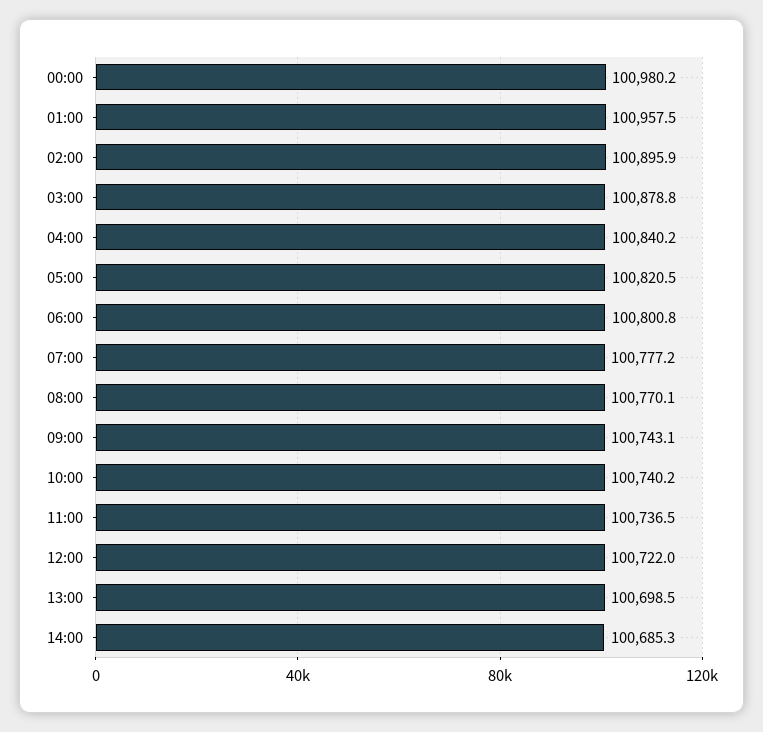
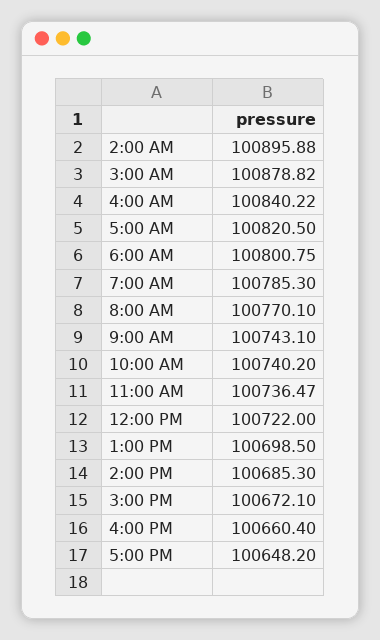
00:00: 100980.2 -> none
01:00: 100957.5 -> none
07:00: 100777.2 -> 100785.3
3:00 PM: none -> 100672.1
4:00 PM: none -> 100660.4
5:00 PM: none -> 100648.2

